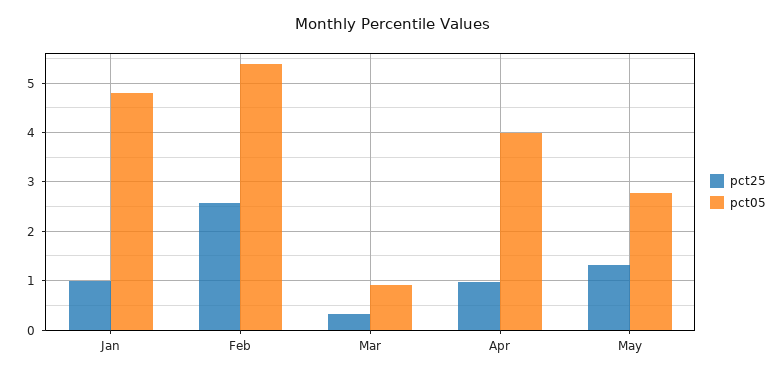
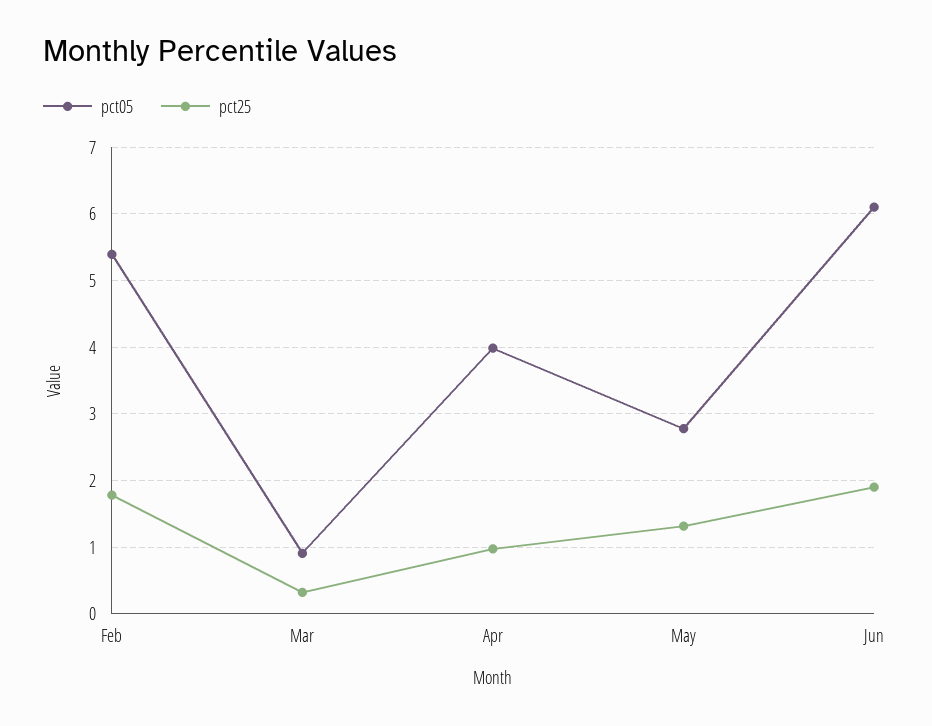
pct25, Jan: 1 -> none
pct05, Jan: 4.8 -> none
pct25, Feb: 2.6 -> 1.8
pct05, Jun: none -> 6.1
pct25, Jun: none -> 1.9

